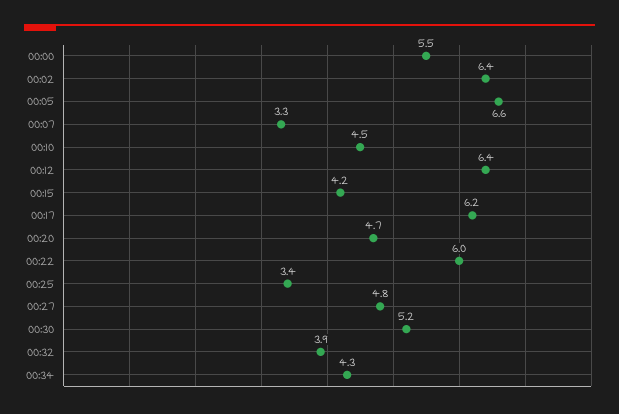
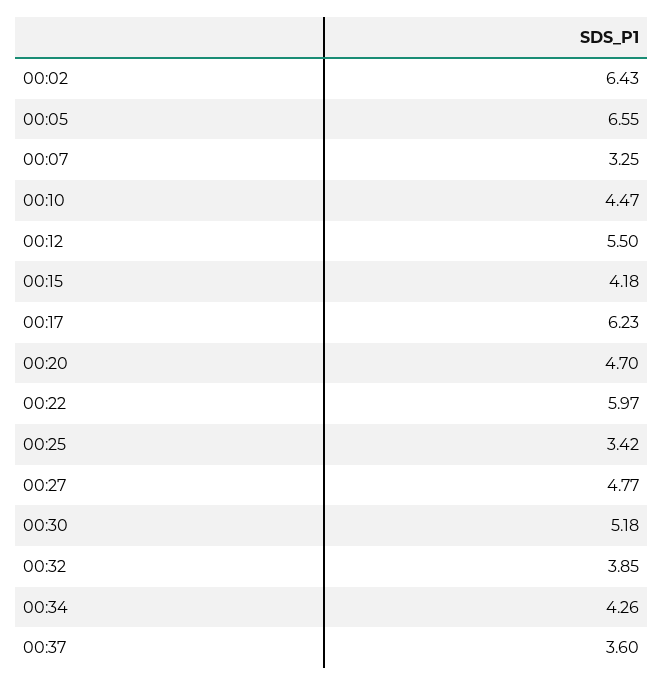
00:00: 5.5 -> none
00:12: 6.4 -> 5.5
00:37: none -> 3.6

